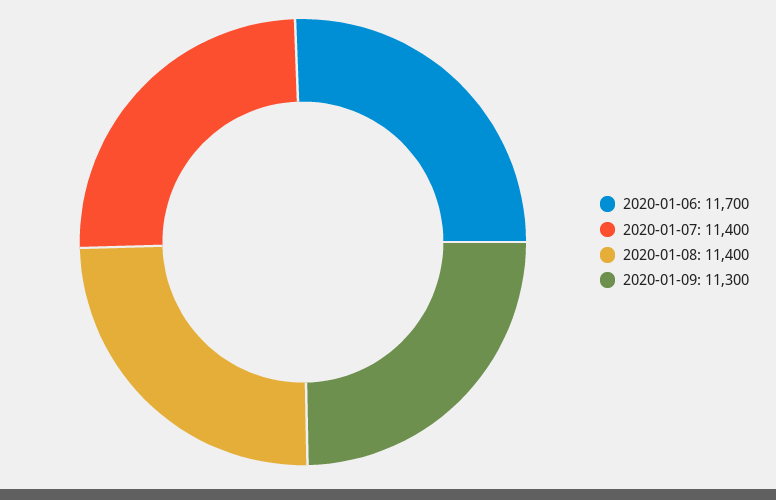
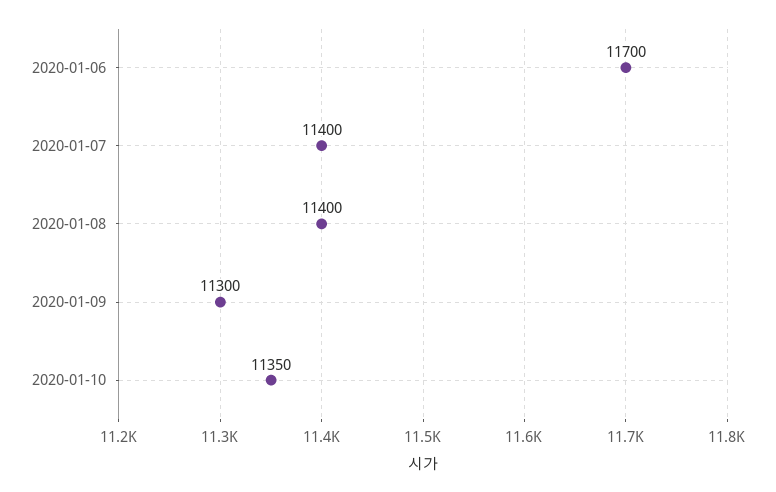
2020-01-10: none -> 11350

